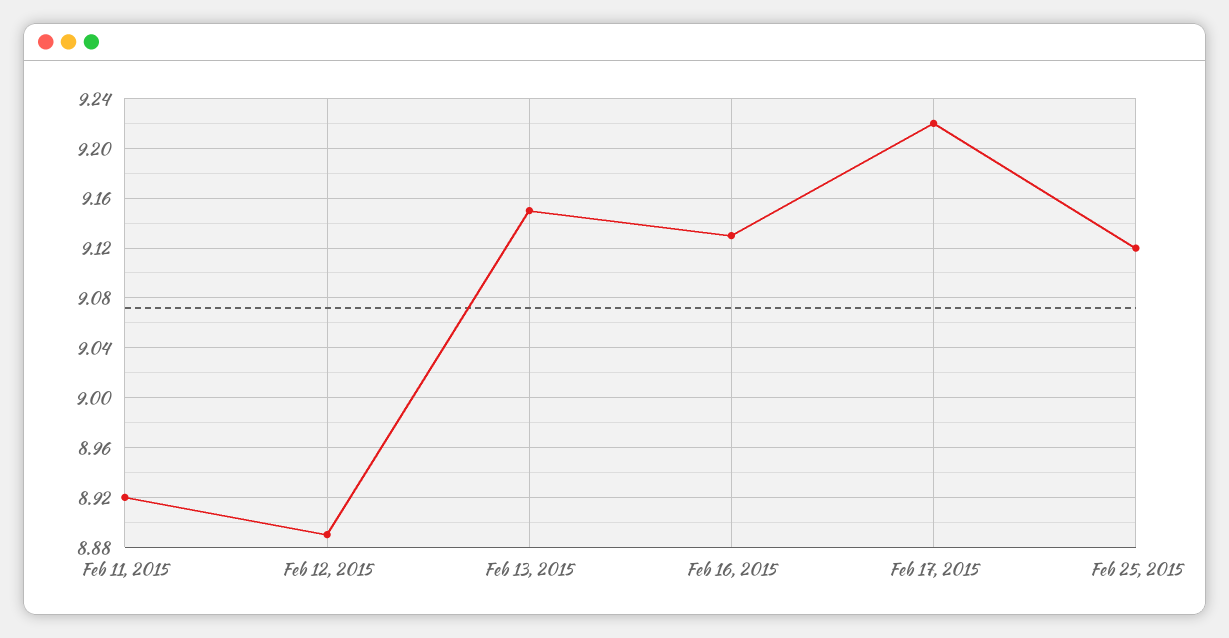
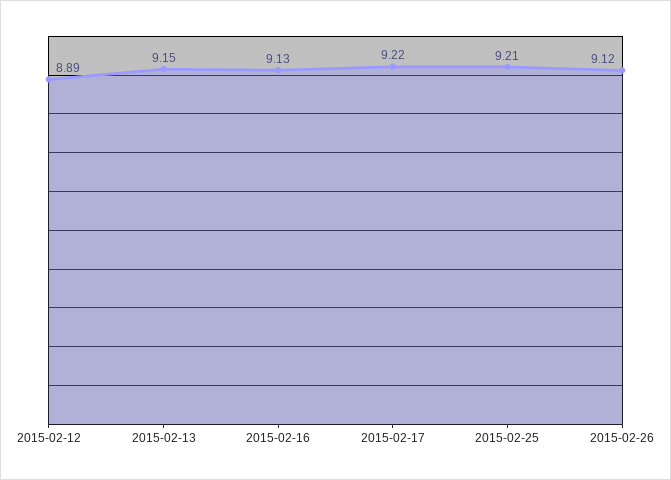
Feb 11, 2015: 8.92 -> none
Feb 25, 2015: 9.12 -> 9.21
2015-02-26: none -> 9.12

